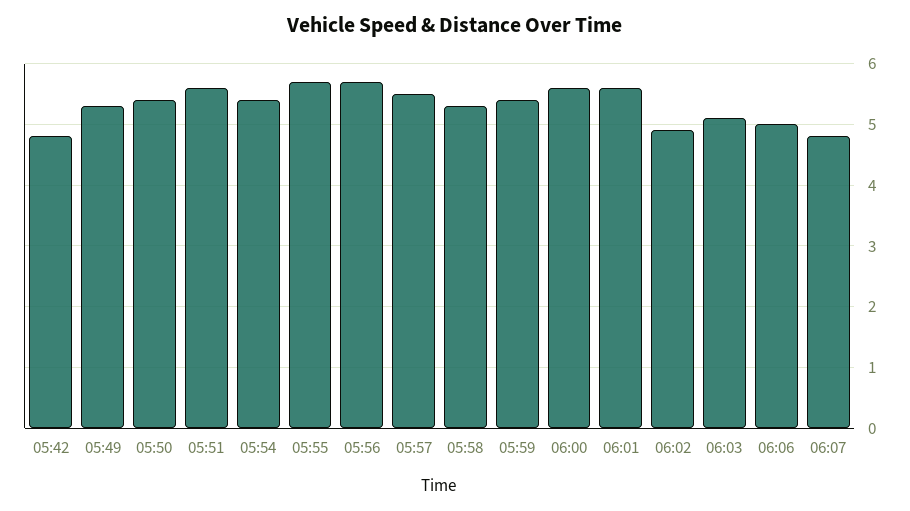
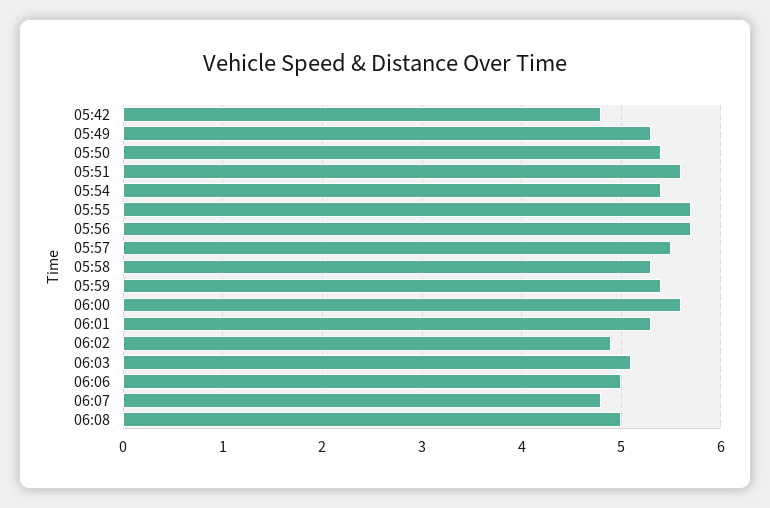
06:01: 5.6 -> 5.3
06:08: none -> 5

